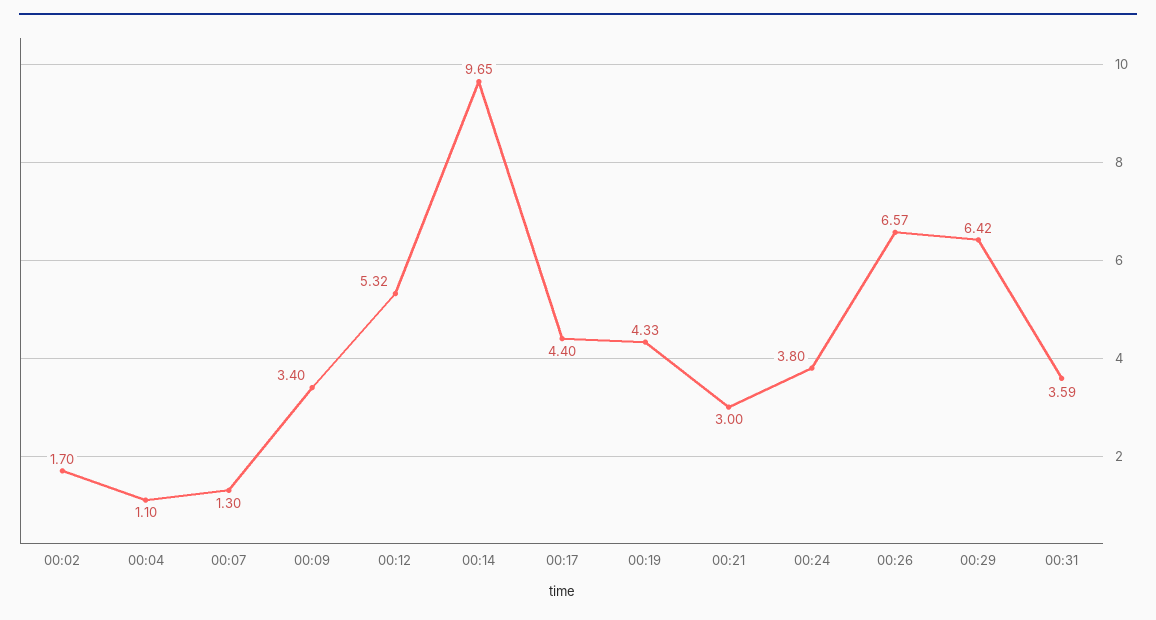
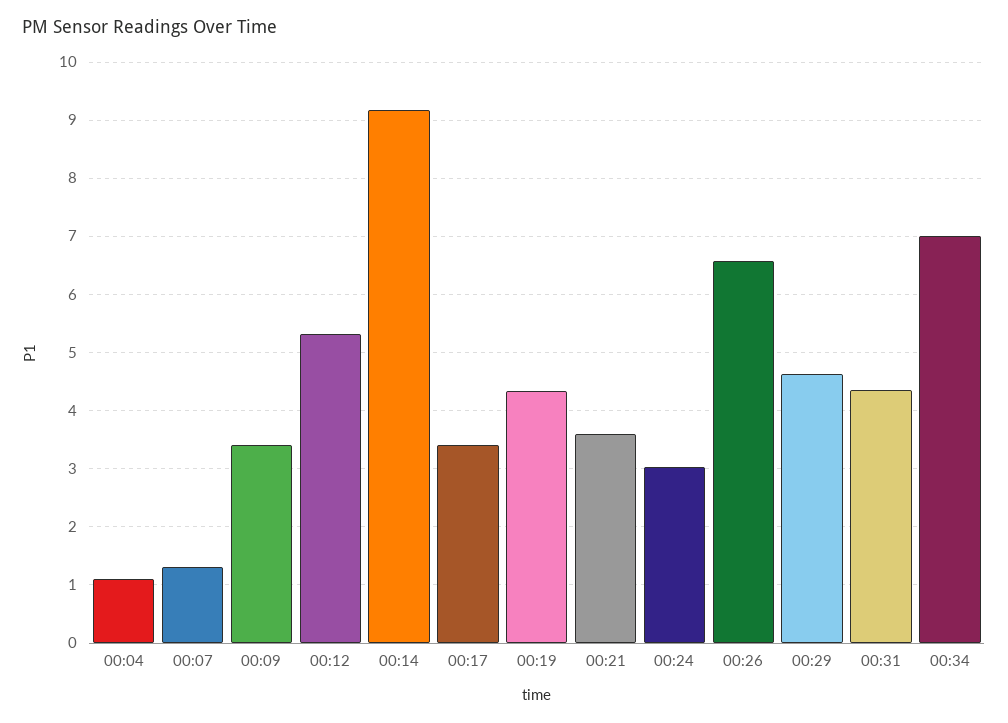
00:02: 1.7 -> none
00:14: 9.65 -> 9.2
00:17: 4.4 -> 3.4
00:21: 3 -> 3.6
00:24: 3.8 -> 3
00:29: 6.42 -> 4.6
00:31: 3.59 -> 4.4
00:34: none -> 7

